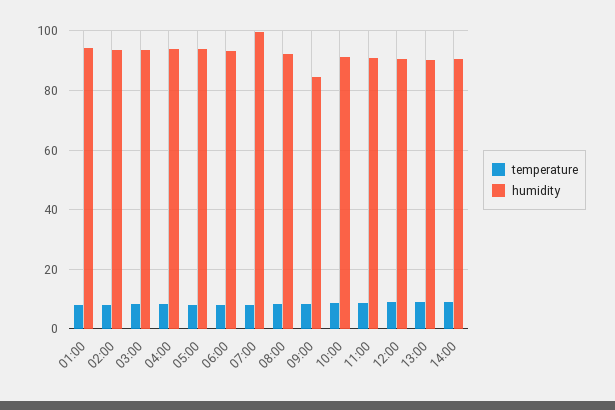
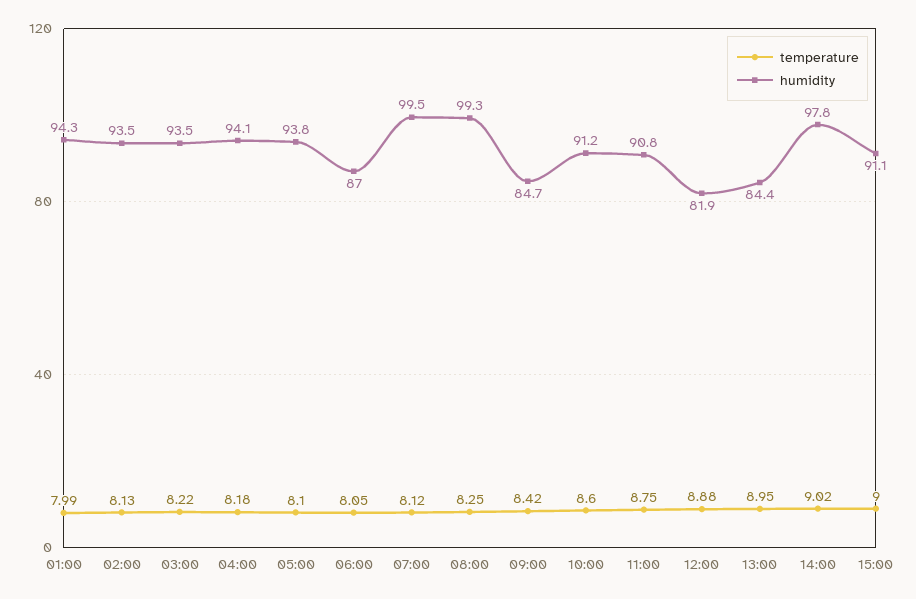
humidity, 06:00: 92.5 -> 87
humidity, 08:00: 92.5 -> 99.3
humidity, 12:00: 90 -> 81.9
humidity, 13:00: 90 -> 84.4
humidity, 14:00: 90 -> 97.8
temperature, 15:00: none -> 9
humidity, 15:00: none -> 91.1

